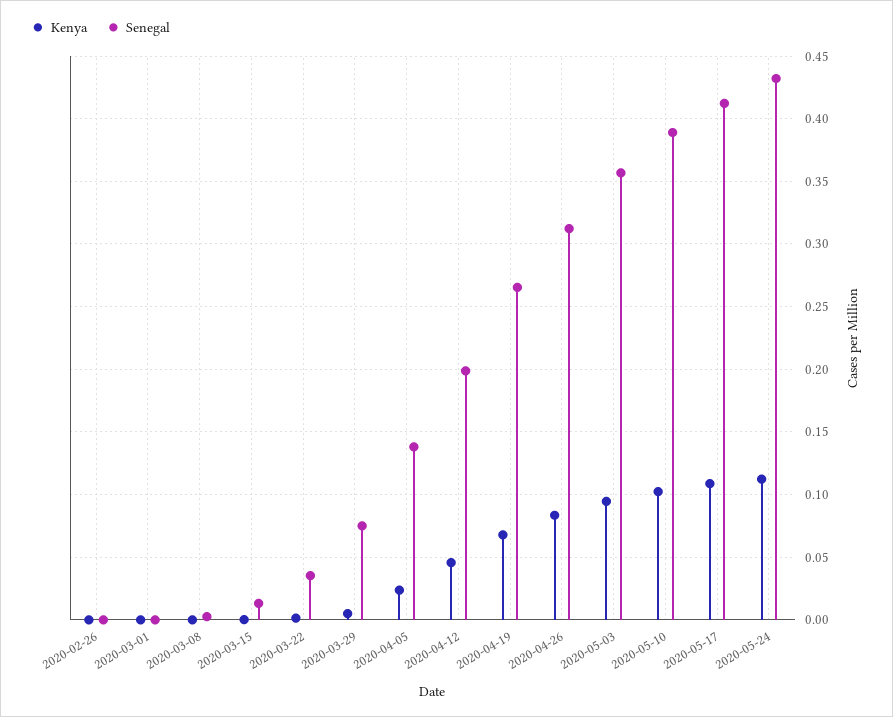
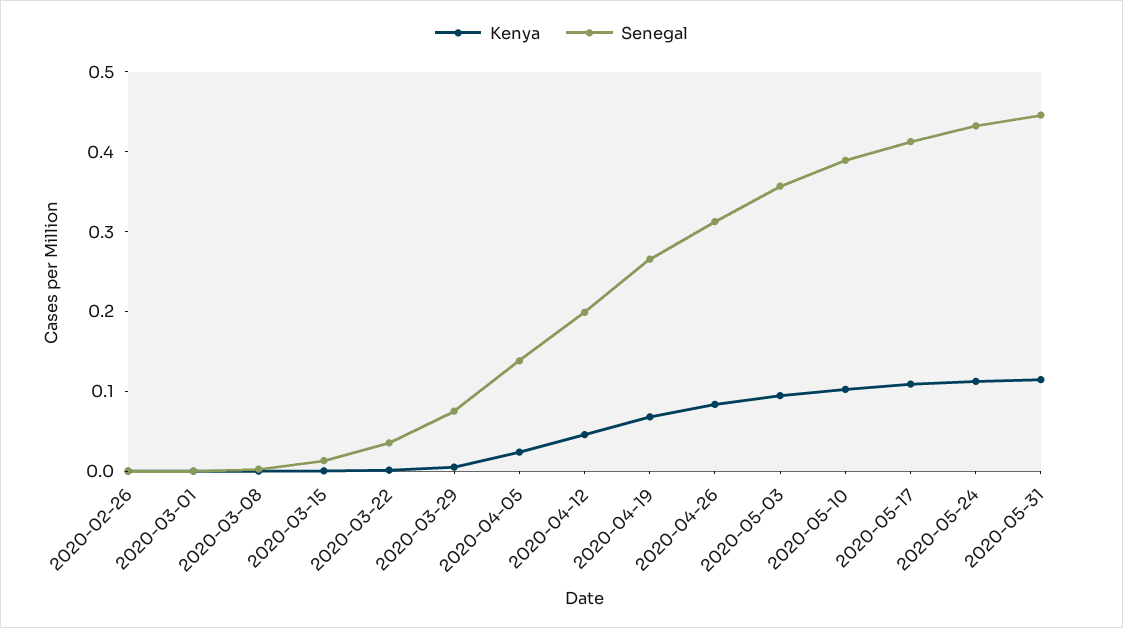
Kenya, 2020-05-31: none -> 0.12
Senegal, 2020-05-31: none -> 0.44

